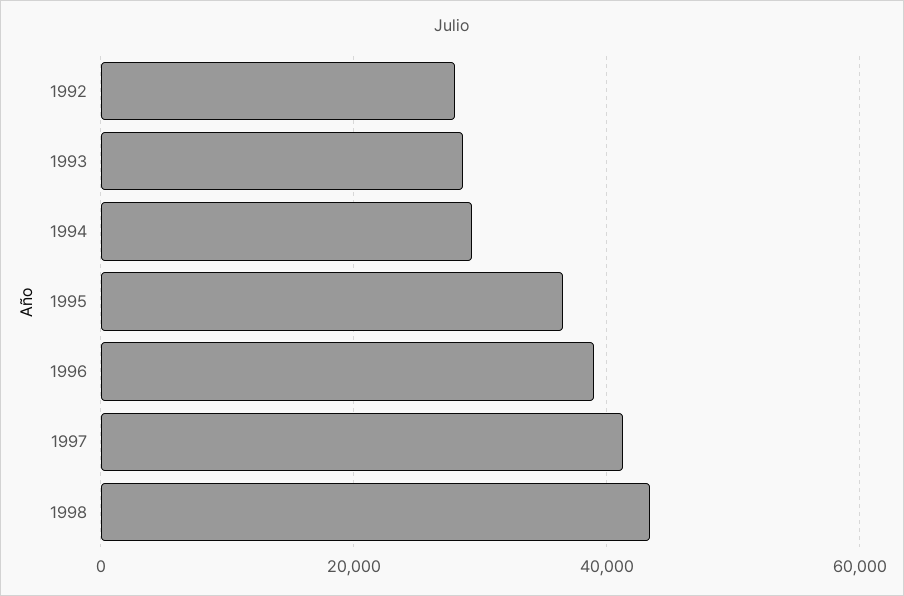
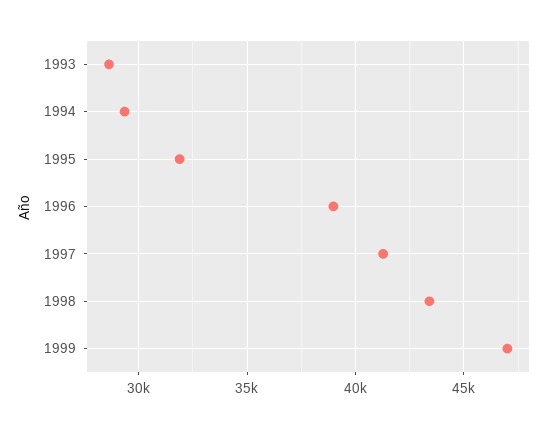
1992: 28000 -> none
1995: 36000 -> 32000
1999: none -> 47000

